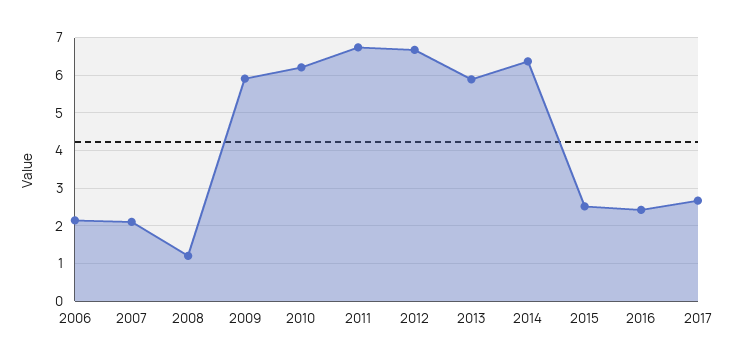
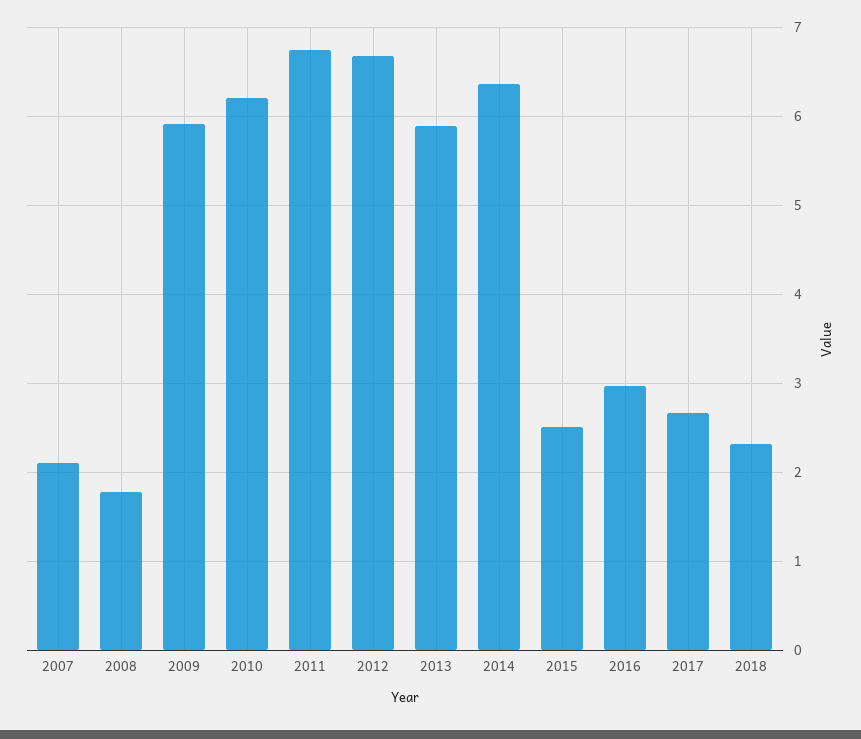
2006: 2.2 -> none
2008: 1.2 -> 1.8
2016: 2.4 -> 3
2018: none -> 2.3

